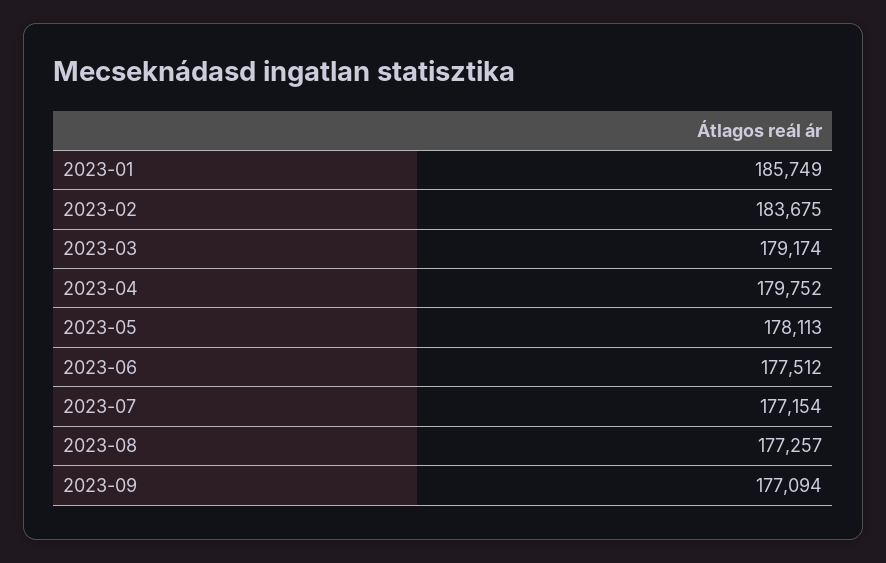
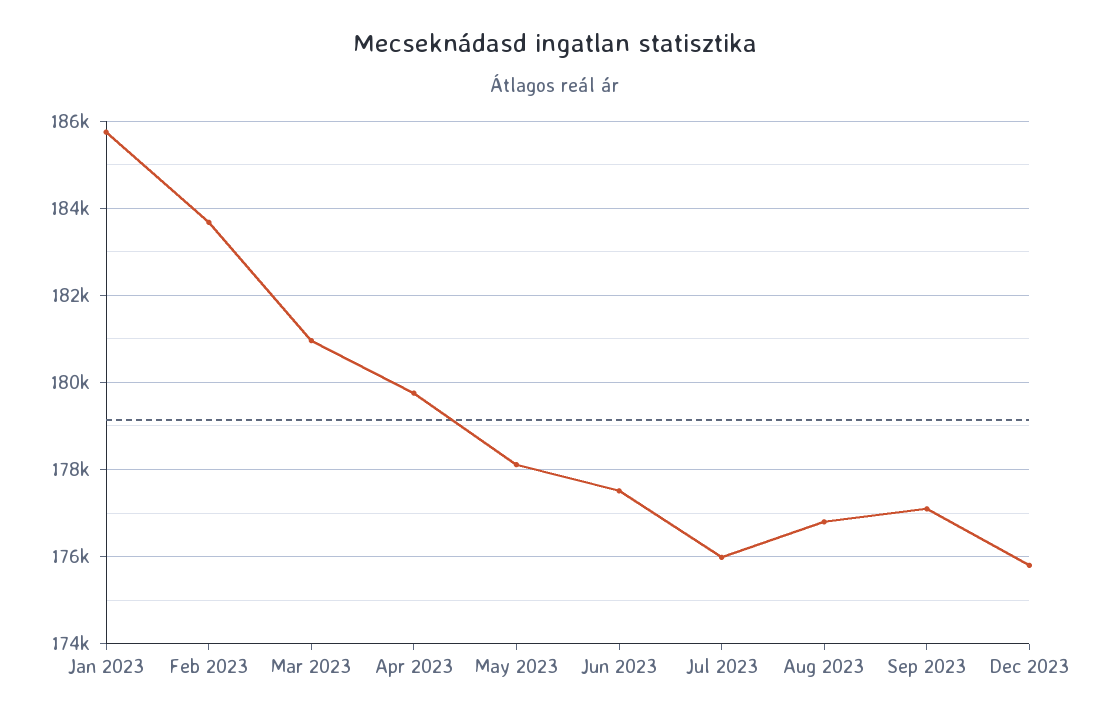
2023-03: 179174 -> 181000
2023-07: 177154 -> 176000
2023-08: 177257 -> 176800
Dec 2023: none -> 175800

